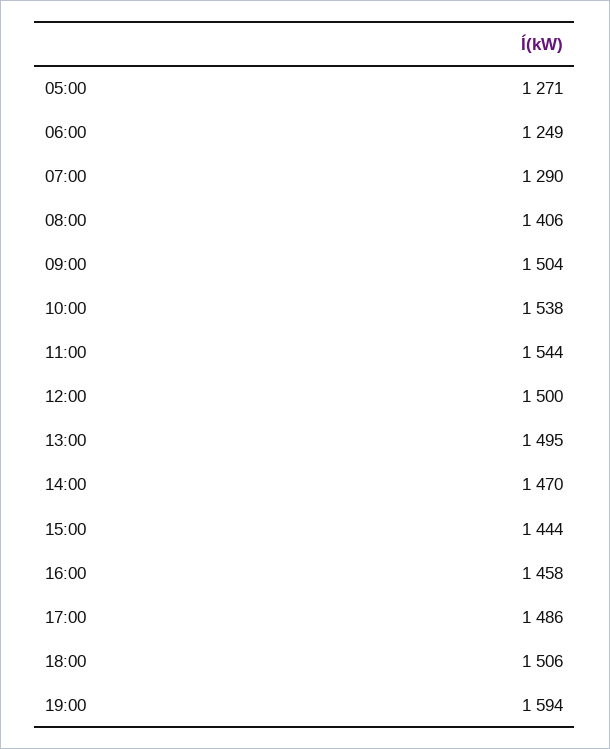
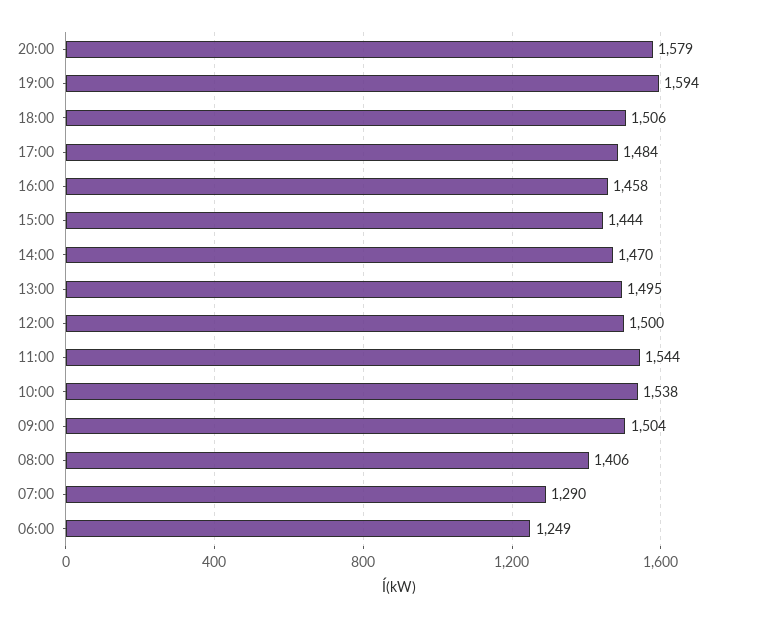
05:00: 1271 -> none
17:00: 1486 -> 1484
20:00: none -> 1579

